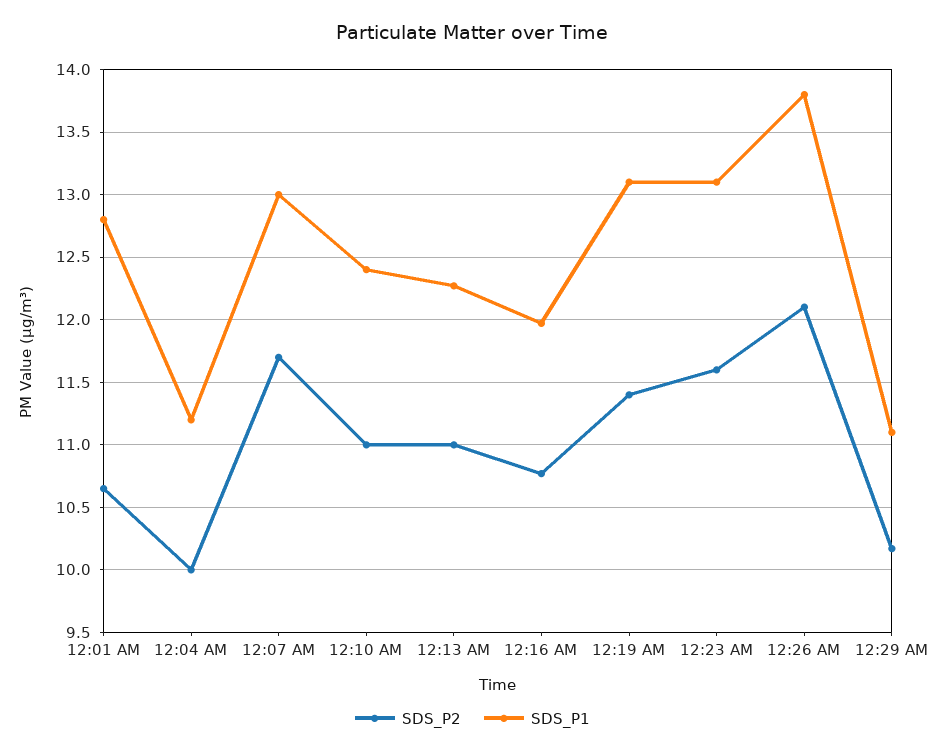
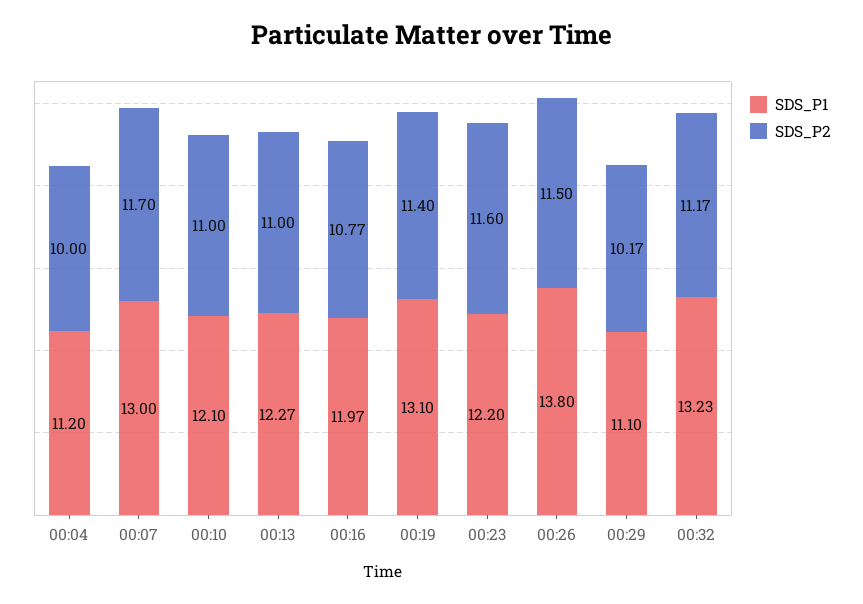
SDS_P2, 12:01 AM: 10.65 -> none
SDS_P1, 12:01 AM: 12.8 -> none
SDS_P1, 12:10 AM: 12.4 -> 12.1
SDS_P1, 12:23 AM: 13.1 -> 12.2
SDS_P2, 12:26 AM: 12.1 -> 11.5
SDS_P1, 00:32: none -> 13.23
SDS_P2, 00:32: none -> 11.17

